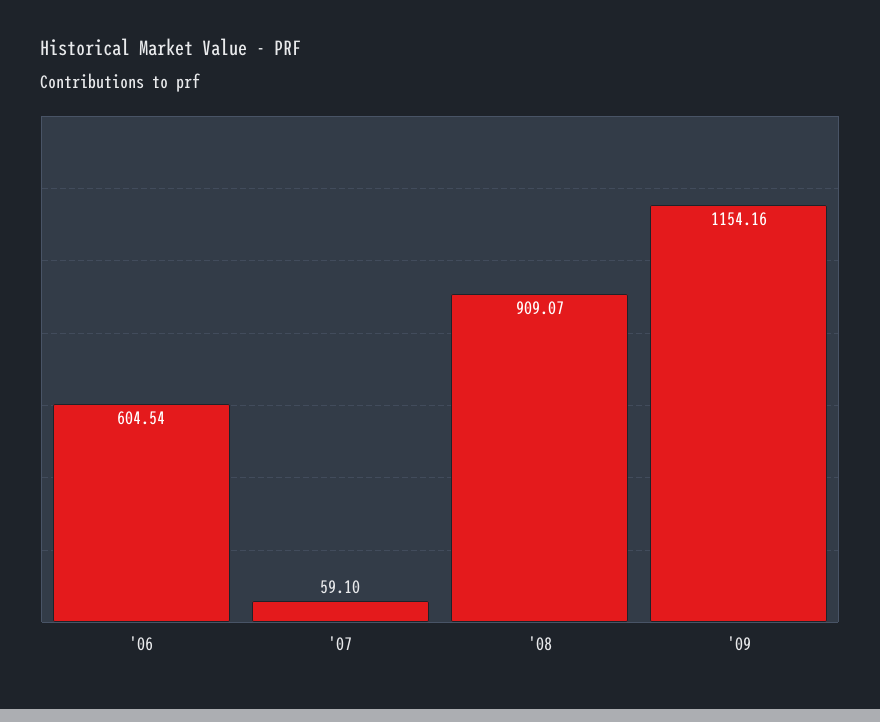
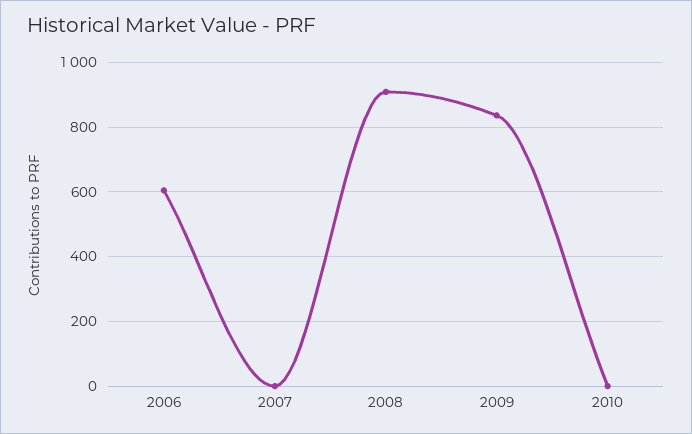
'07: 59.1 -> 0
'09: 1154.16 -> 840
2010: none -> 0

